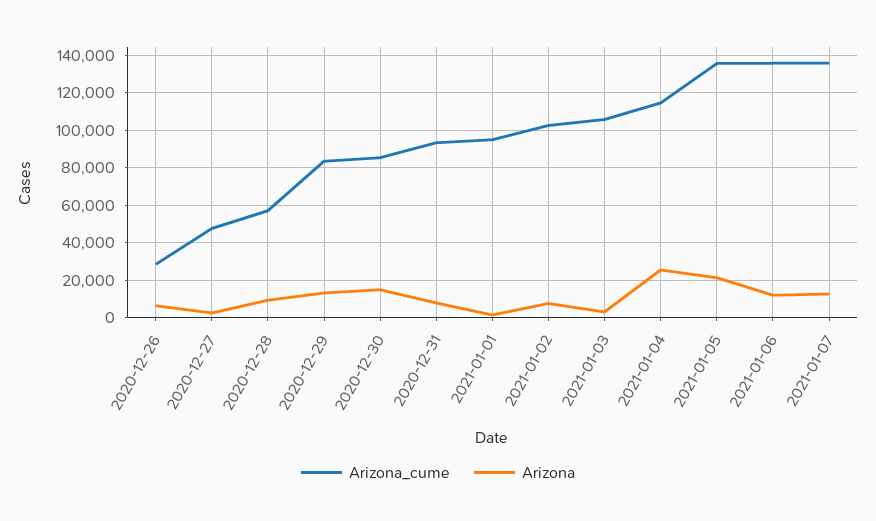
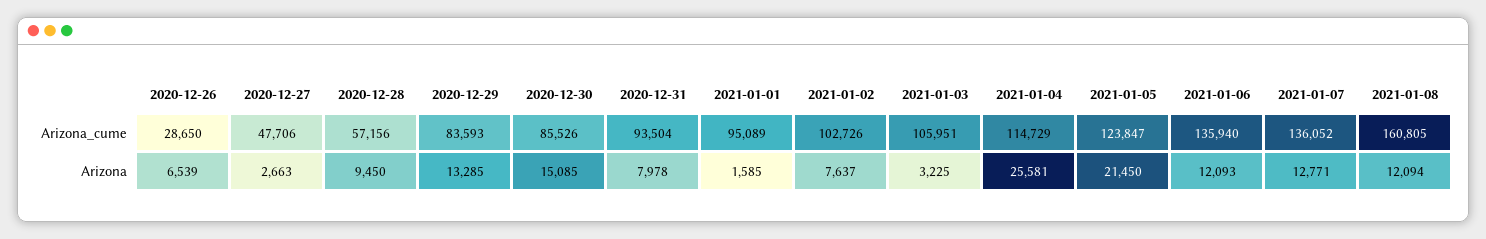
Arizona_cume, 2021-01-05: 135000 -> 123847
Arizona_cume, 2021-01-08: none -> 160805
Arizona, 2021-01-08: none -> 12094

